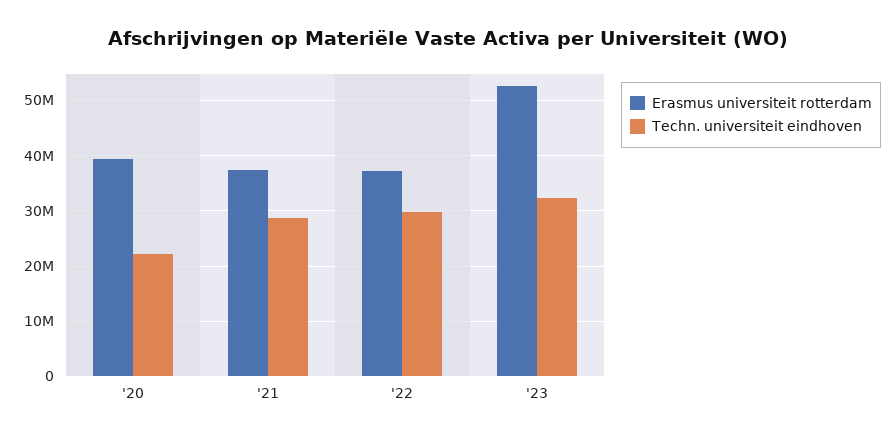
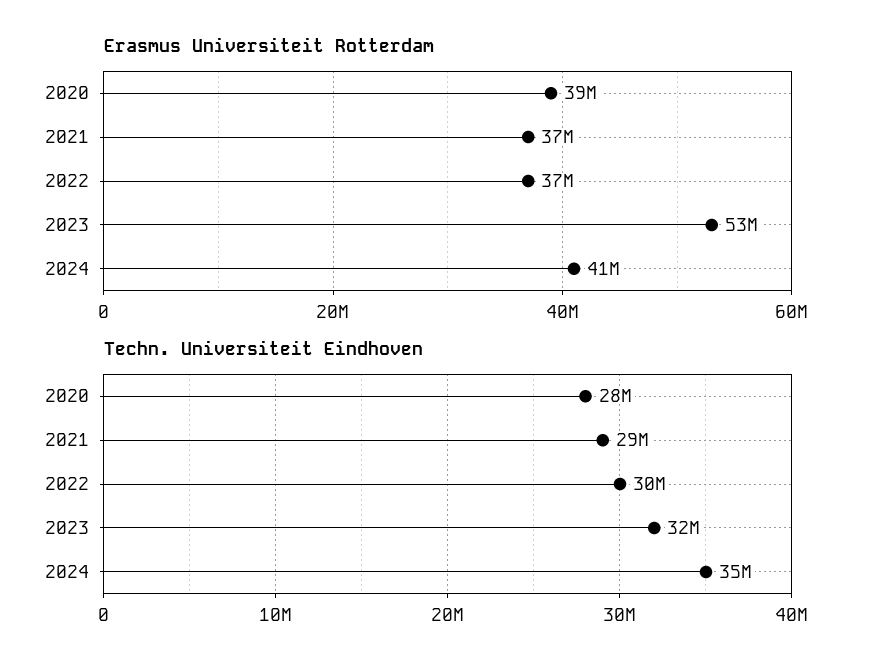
Techn. universiteit eindhoven, '20: 22000000 -> 28000000
Erasmus universiteit rotterdam, 2024: none -> 41000000
Techn. universiteit eindhoven, 2024: none -> 35000000

